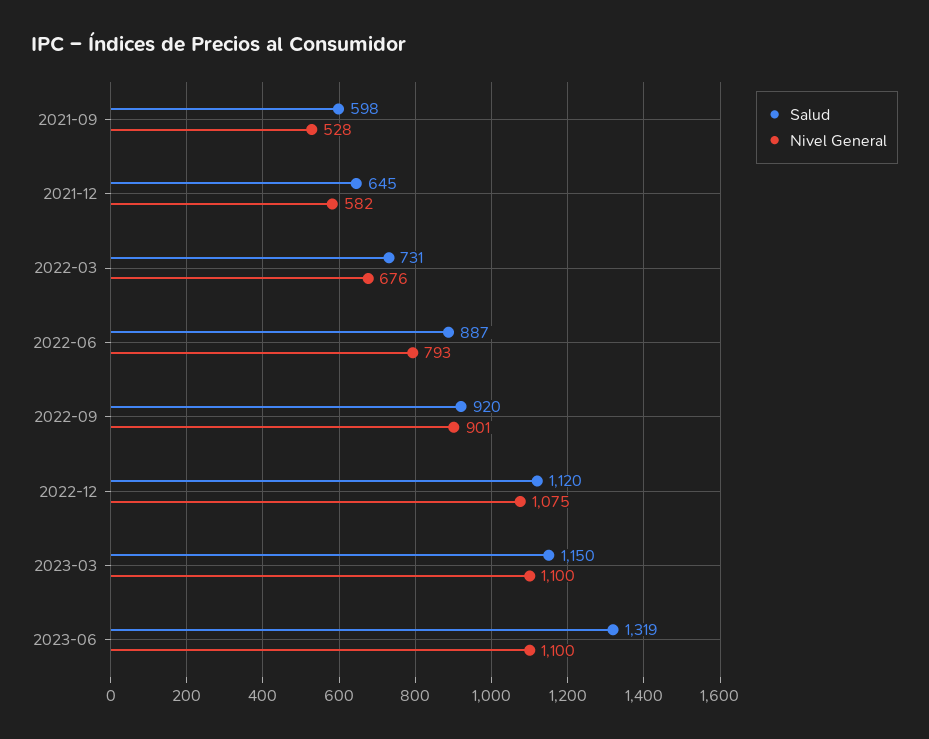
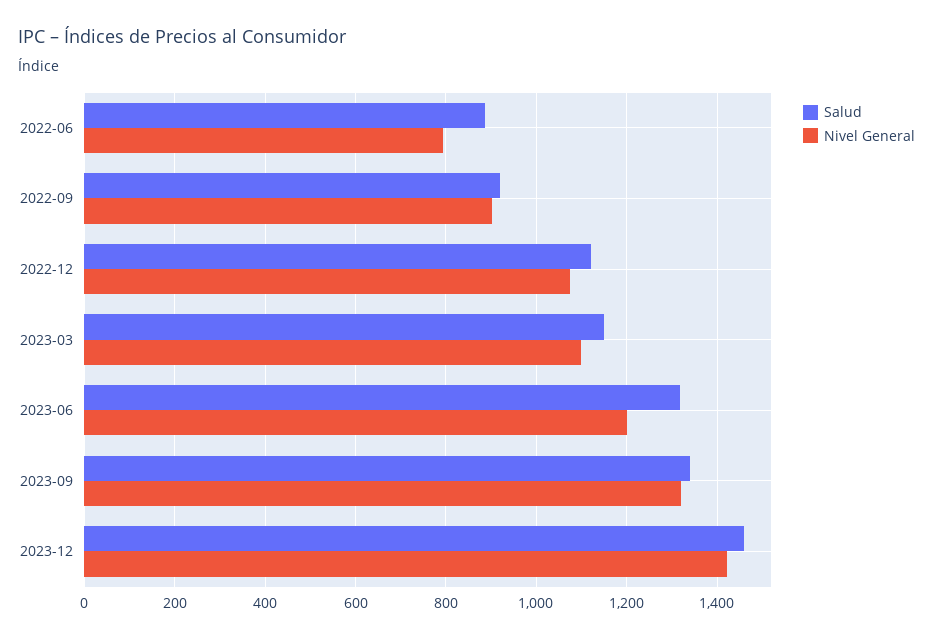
Salud, 2021-09: 598 -> none
Nivel General, 2021-09: 528 -> none
Salud, 2021-12: 645 -> none
Nivel General, 2021-12: 582 -> none
Salud, 2022-03: 731 -> none
Nivel General, 2022-03: 676 -> none
Nivel General, 2023-06: 1100 -> 1200
Salud, 2023-09: none -> 1340
Nivel General, 2023-09: none -> 1320
Salud, 2023-12: none -> 1460
Nivel General, 2023-12: none -> 1420

